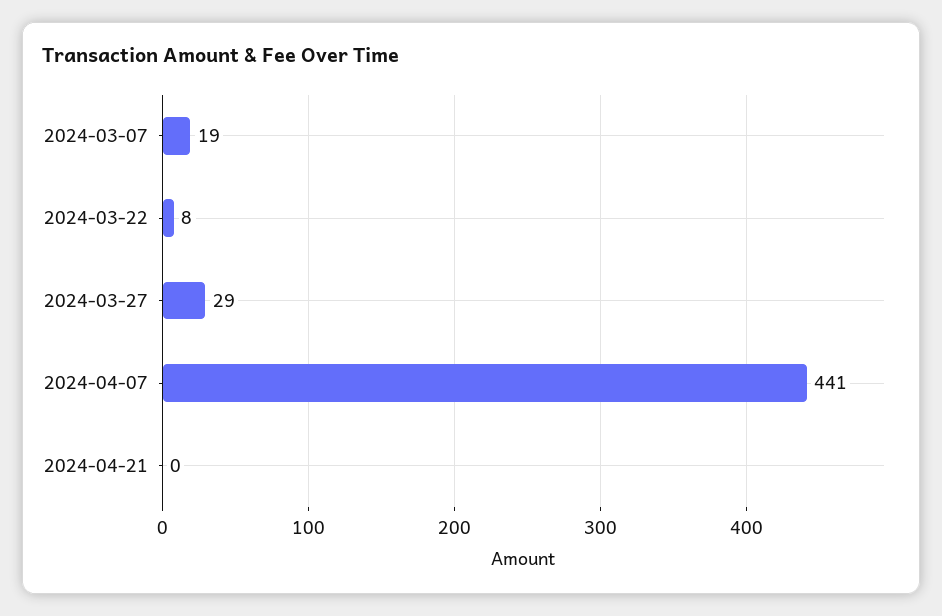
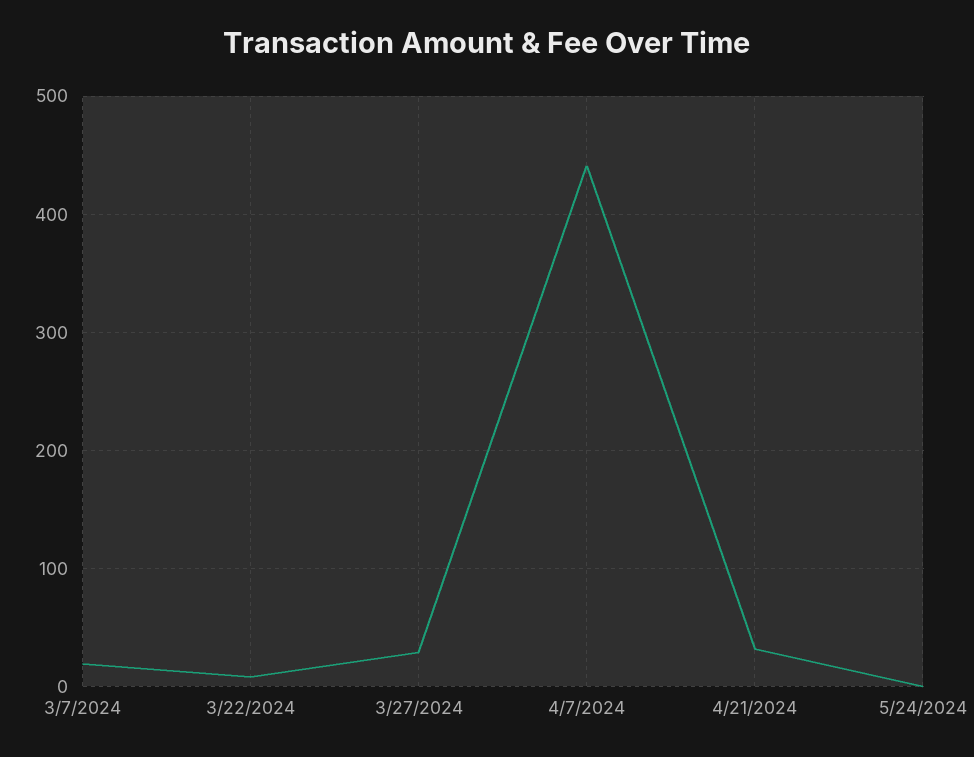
2024-04-21: 0 -> 30
5/24/2024: none -> 0

